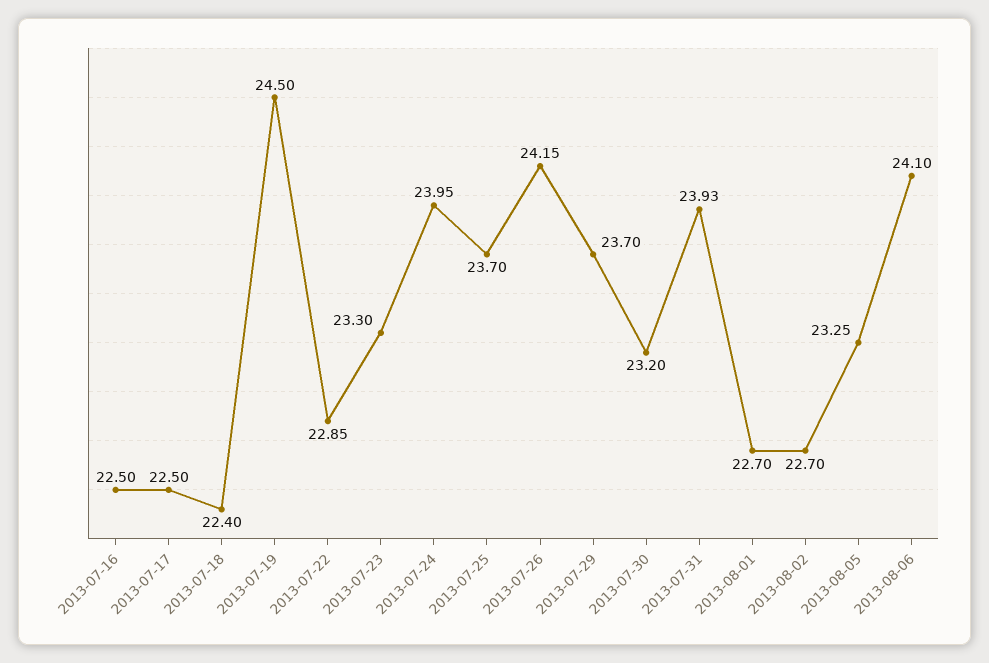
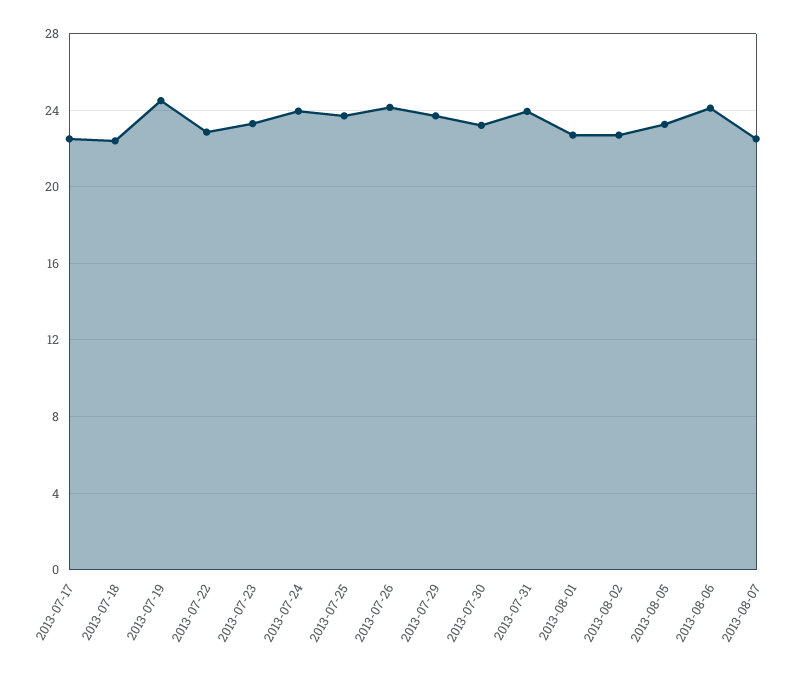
2013-07-16: 22.5 -> none
2013-08-07: none -> 22.5

